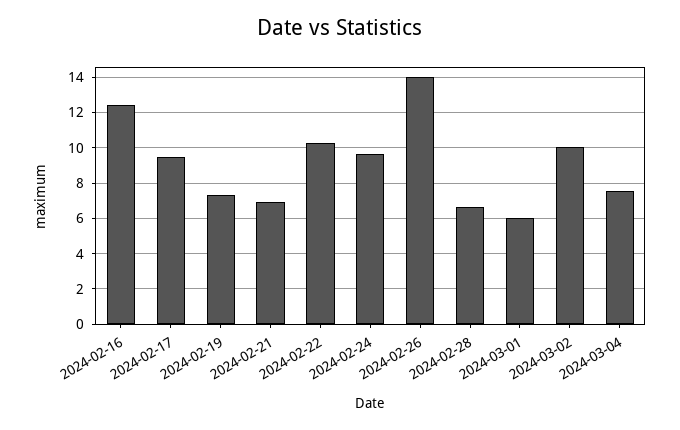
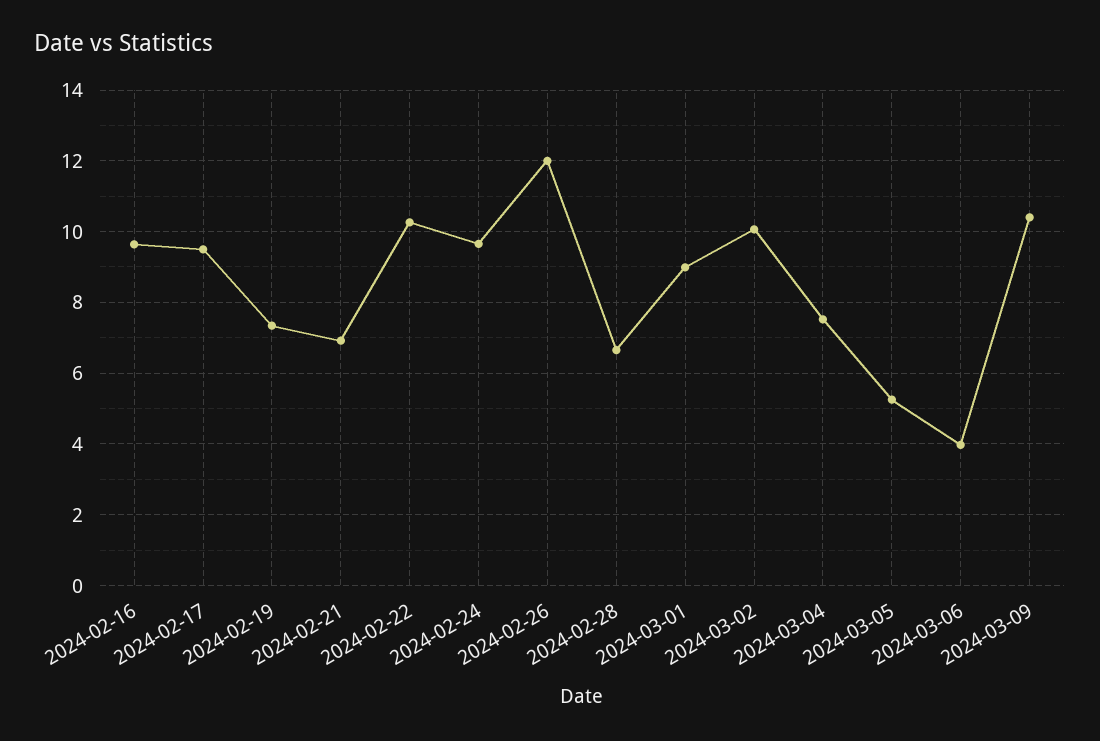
2024-02-16: 12.5 -> 9.6
2024-02-26: 14 -> 12
2024-03-01: 6 -> 9
2024-03-05: none -> 5.2
2024-03-06: none -> 4
2024-03-09: none -> 10.4

